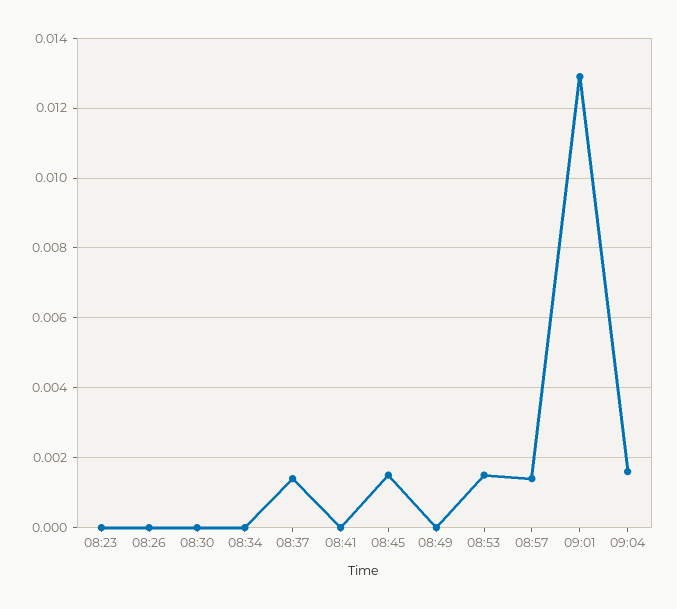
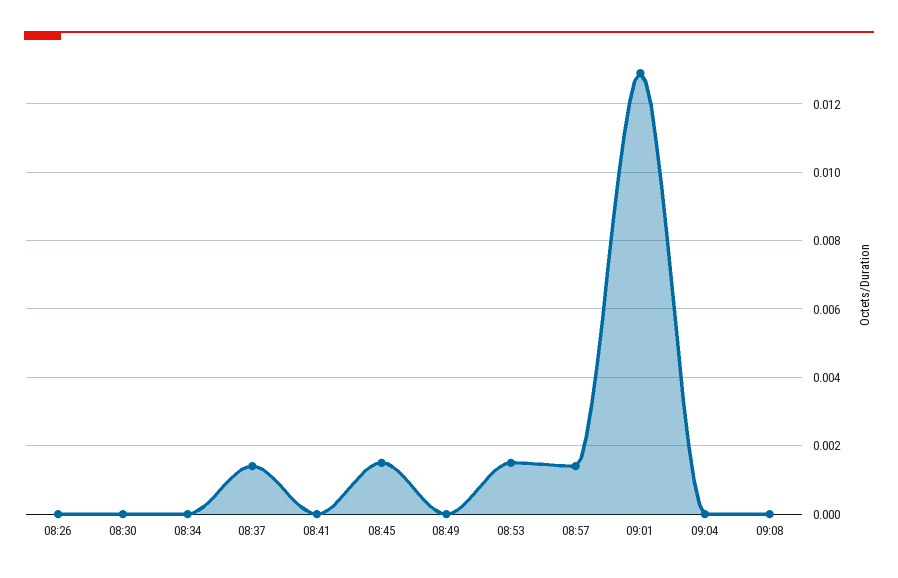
08:23: 0 -> none
09:04: 0.0015 -> 0
09:08: none -> 0

